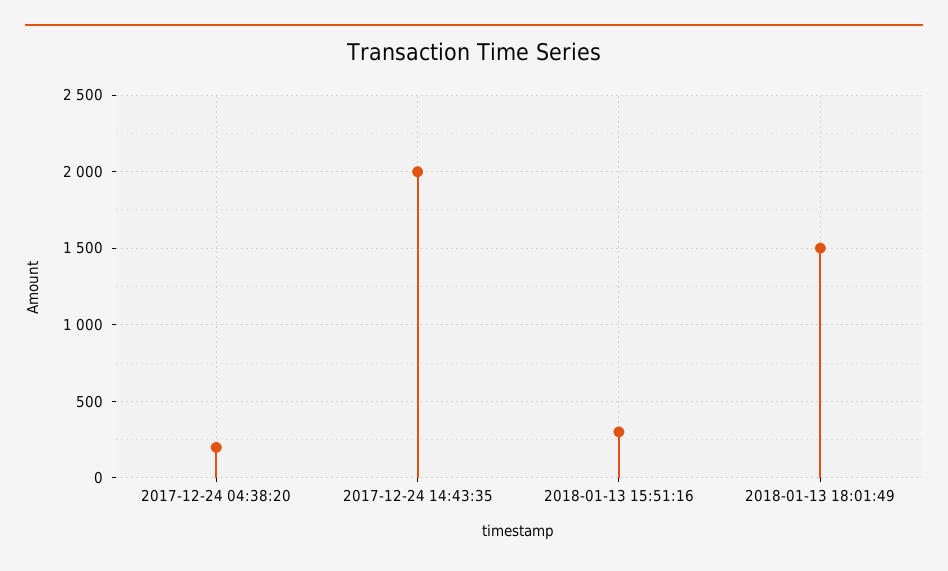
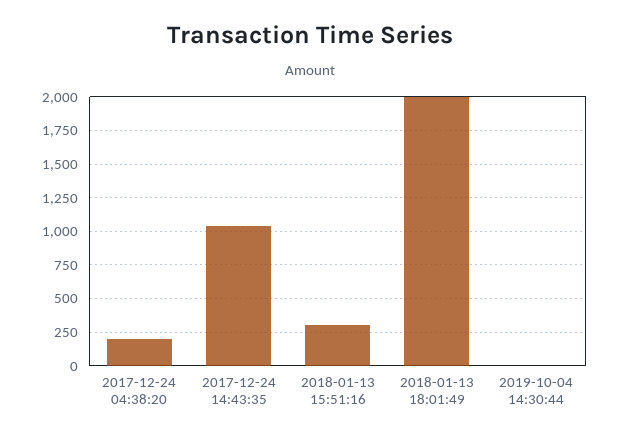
2017-12-24 14:43:35: 2000 -> 1050
2018-01-13 18:01:49: 1500 -> 2000
2019-10-04 14:30:44: none -> 0

